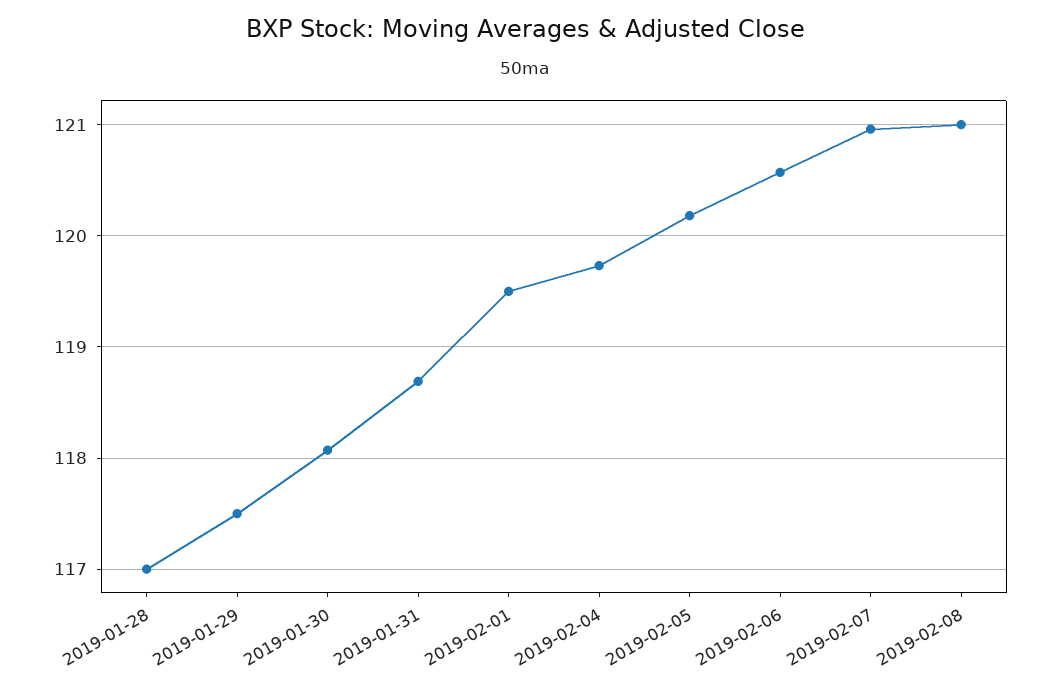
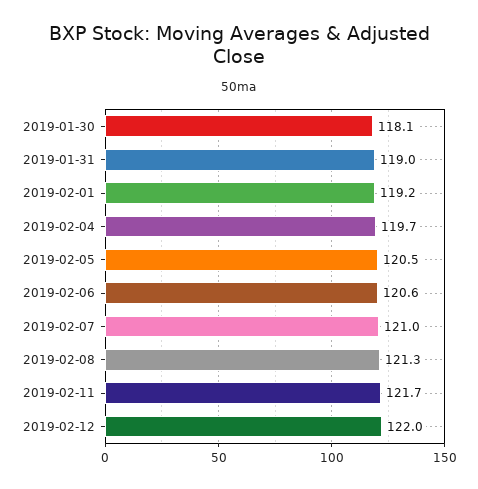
2019-01-28: 117 -> none
2019-01-29: 117.5 -> none
2019-01-31: 118.7 -> 119
2019-02-01: 119.5 -> 119.2
2019-02-05: 120.2 -> 120.5
2019-02-08: 121 -> 121.3
2019-02-11: none -> 121.7
2019-02-12: none -> 122

